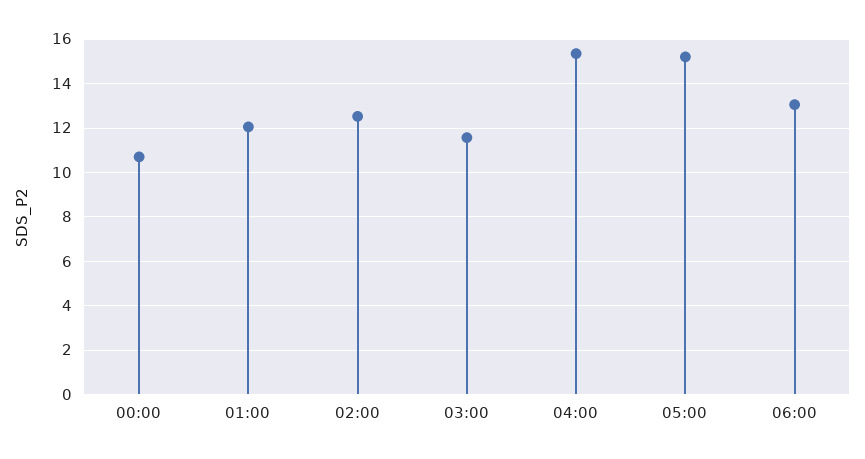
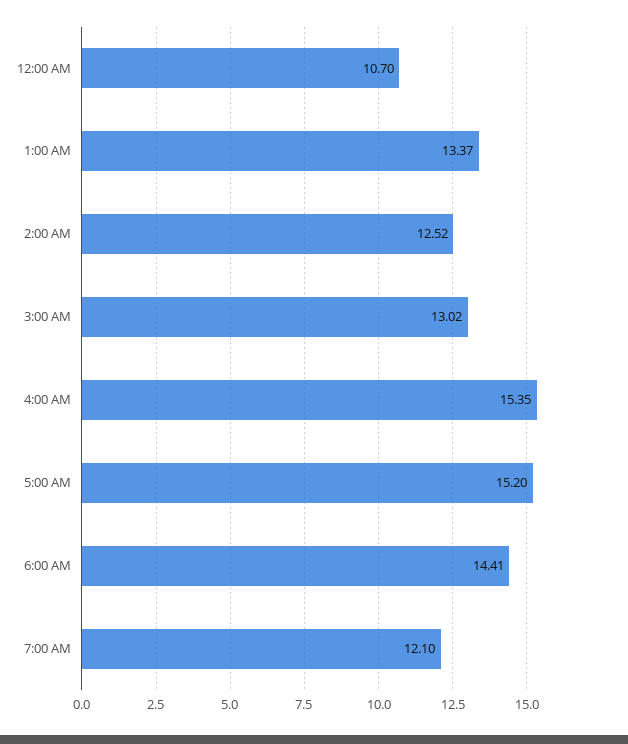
01:00: 12 -> 13.37
03:00: 11.5 -> 13.02
06:00: 13 -> 14.41
7:00 AM: none -> 12.1

